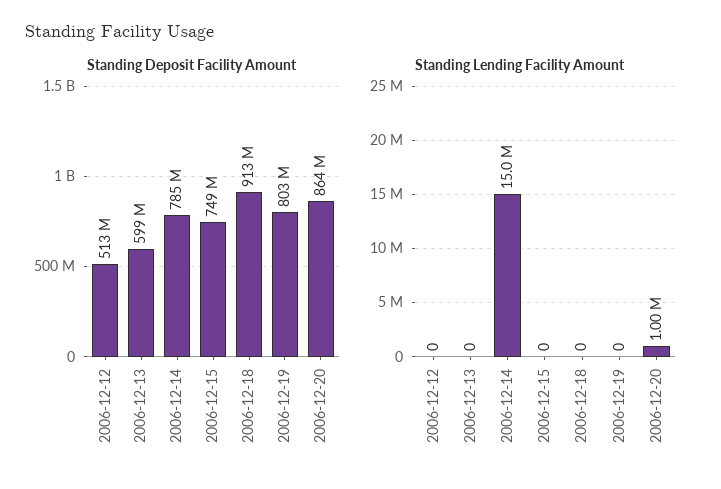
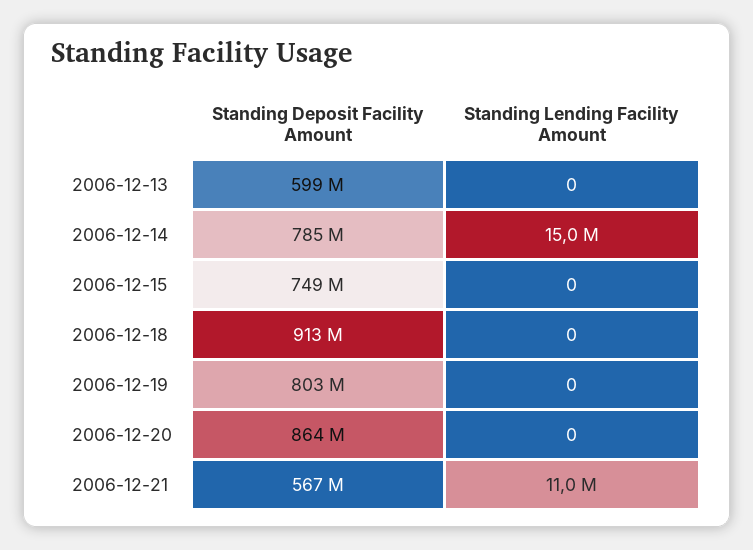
Standing Deposit Facility Amount, 2006-12-12: 513000000 -> none
Standing Lending Facility Amount, 2006-12-12: 0 -> none
Standing Lending Facility Amount, 2006-12-20: 1000000 -> 0
Standing Deposit Facility Amount, 2006-12-21: none -> 567000000
Standing Lending Facility Amount, 2006-12-21: none -> 11000000

